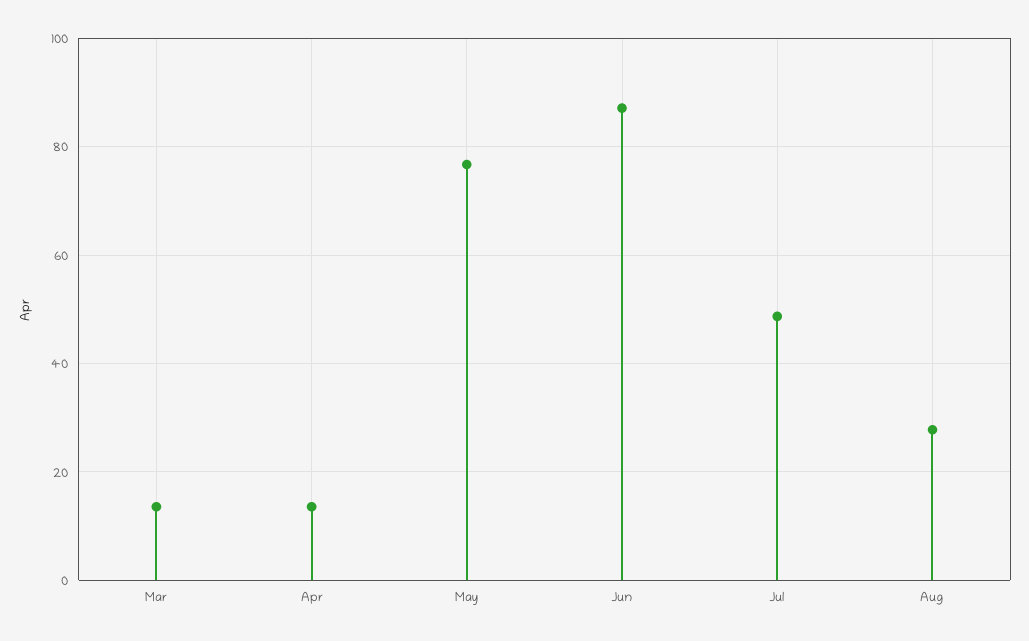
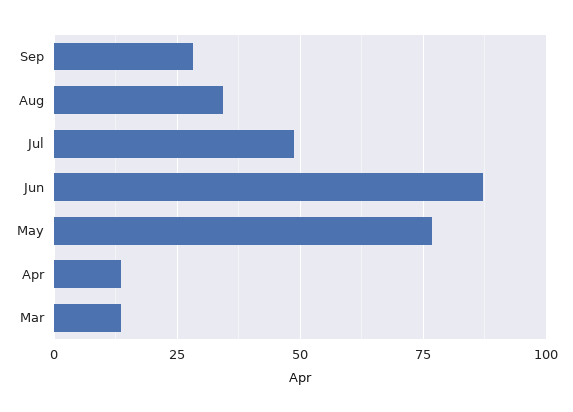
Aug: 28 -> 35
Sep: none -> 27.5

